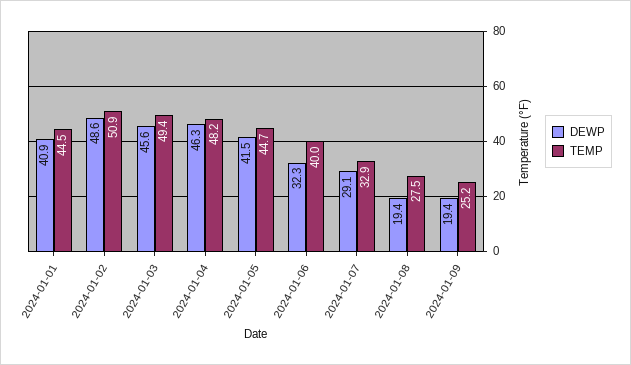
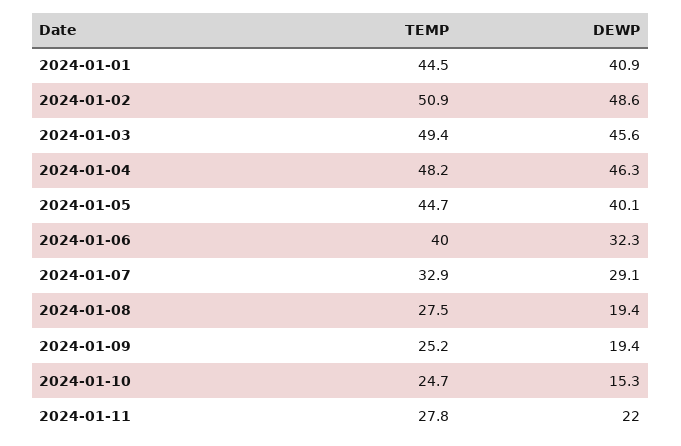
DEWP, 2024-01-05: 41.5 -> 40.1
TEMP, 2024-01-10: none -> 24.7
DEWP, 2024-01-10: none -> 15.3
TEMP, 2024-01-11: none -> 27.8
DEWP, 2024-01-11: none -> 22

